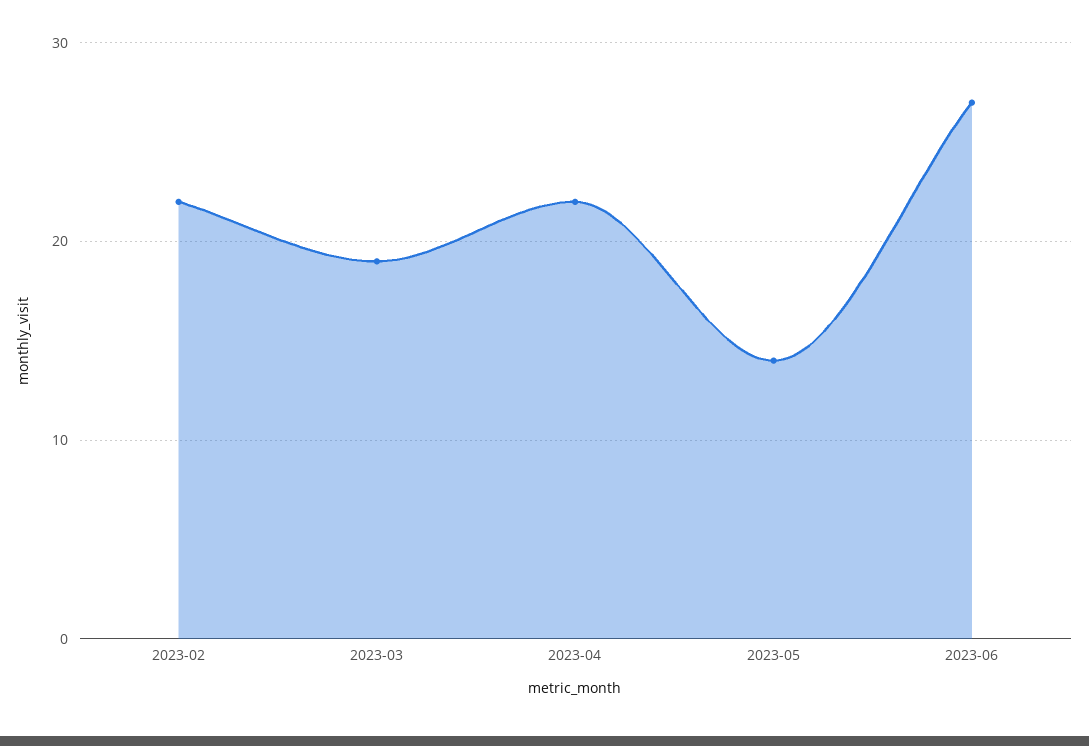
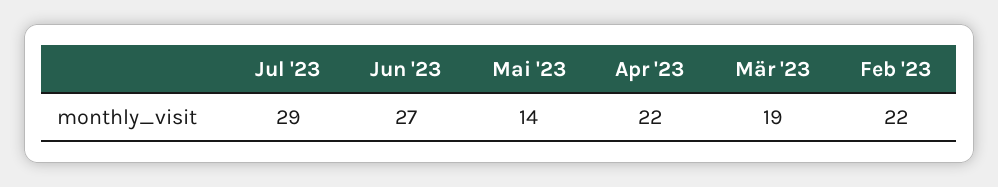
Jul '23: none -> 29

